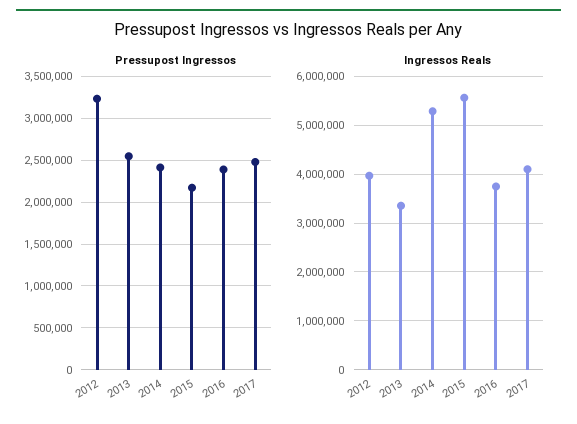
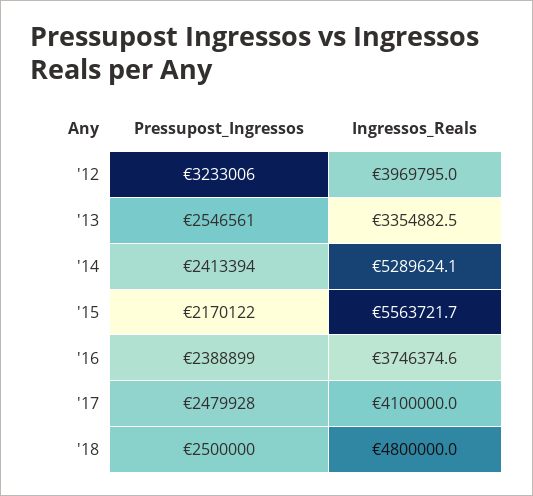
Pressupost Ingressos, '18: none -> 2500000
Ingressos Reals, '18: none -> 4800000

